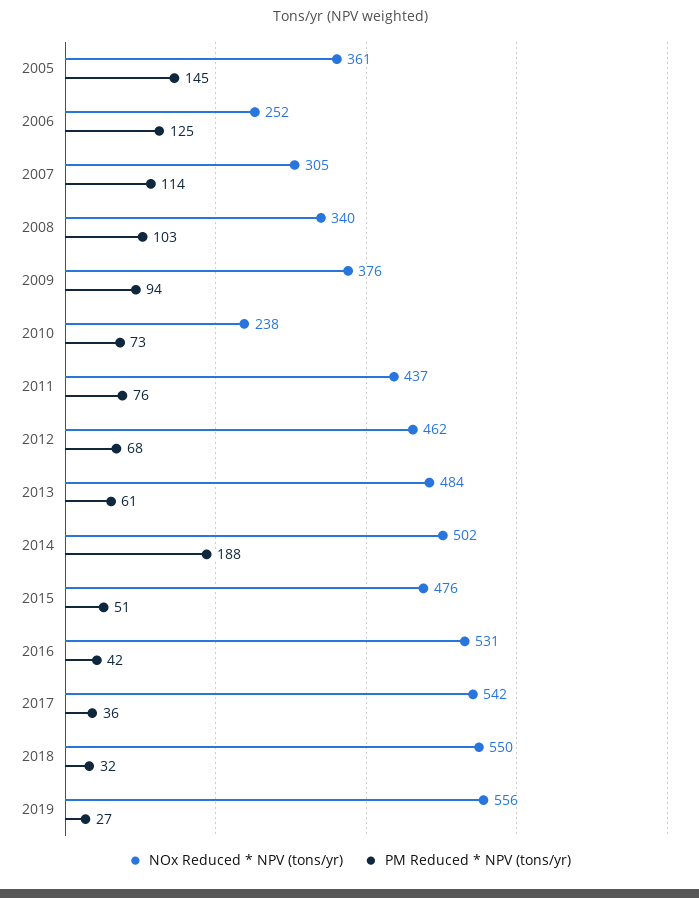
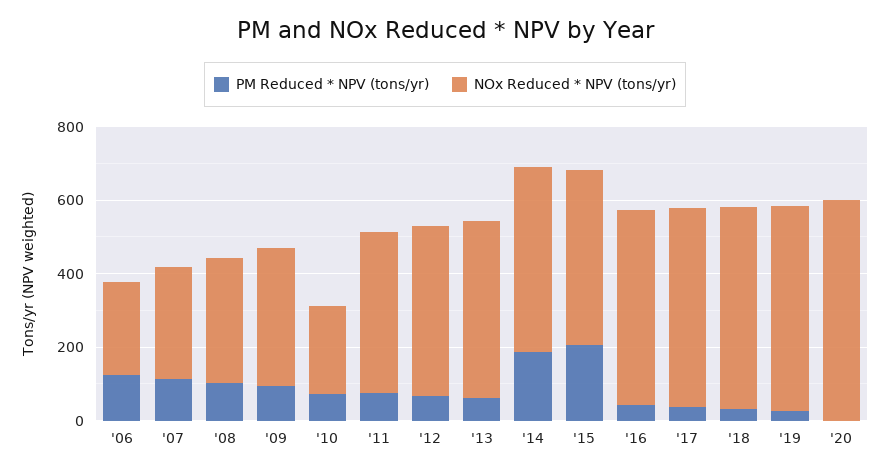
NOx Reduced * NPV (tons/yr), 2005: 361 -> none
PM Reduced * NPV (tons/yr), 2005: 145 -> none
PM Reduced * NPV (tons/yr), 2015: 51 -> 200
PM Reduced * NPV (tons/yr), '20: none -> 0
NOx Reduced * NPV (tons/yr), '20: none -> 600

